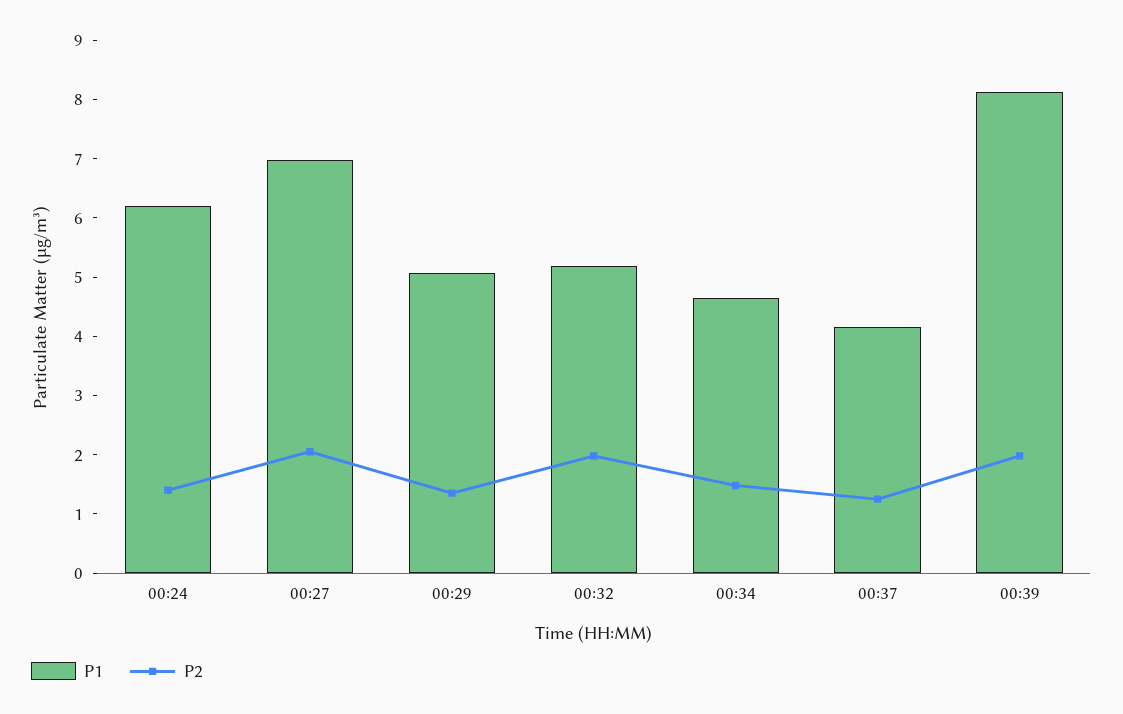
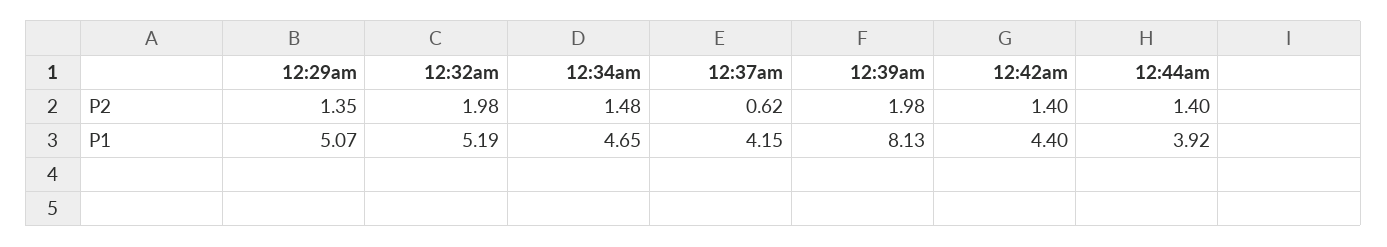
P1, 00:24: 6.2 -> none
P2, 00:24: 1.4 -> none
P1, 00:27: 7 -> none
P2, 00:27: 2 -> none
P2, 00:37: 1.2 -> 0.62
P2, 12:42am: none -> 1.4
P2, 12:44am: none -> 1.4
P1, 12:42am: none -> 4.4
P1, 12:44am: none -> 3.92

